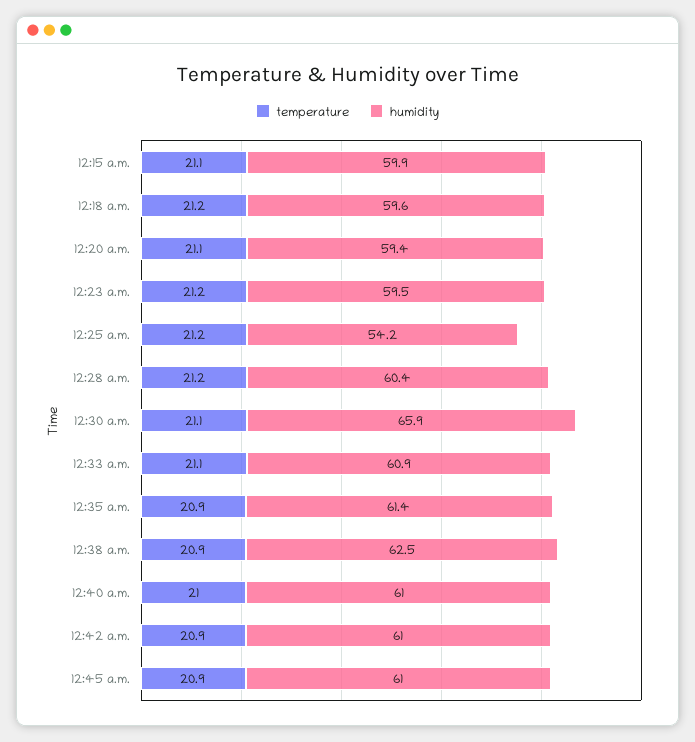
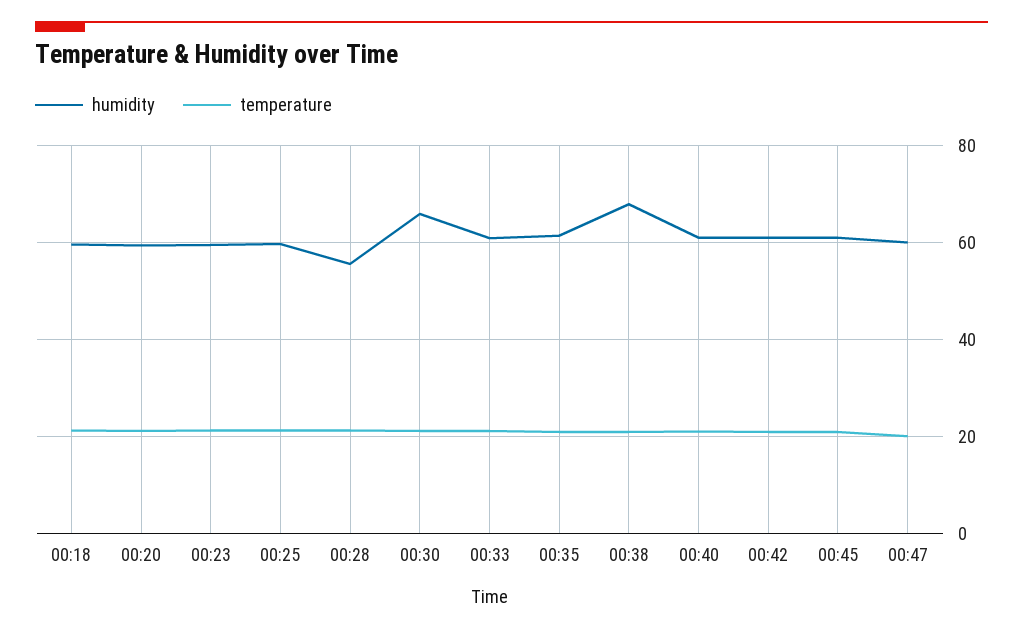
temperature, 12:15 a.m.: 21.1 -> none
humidity, 12:15 a.m.: 59.9 -> none
humidity, 12:25 a.m.: 54.2 -> 60
humidity, 12:28 a.m.: 60.4 -> 56
humidity, 12:38 a.m.: 62.5 -> 68
humidity, 00:47: none -> 60
temperature, 00:47: none -> 20

